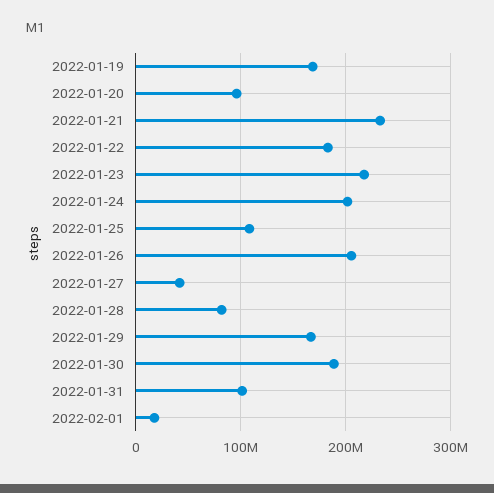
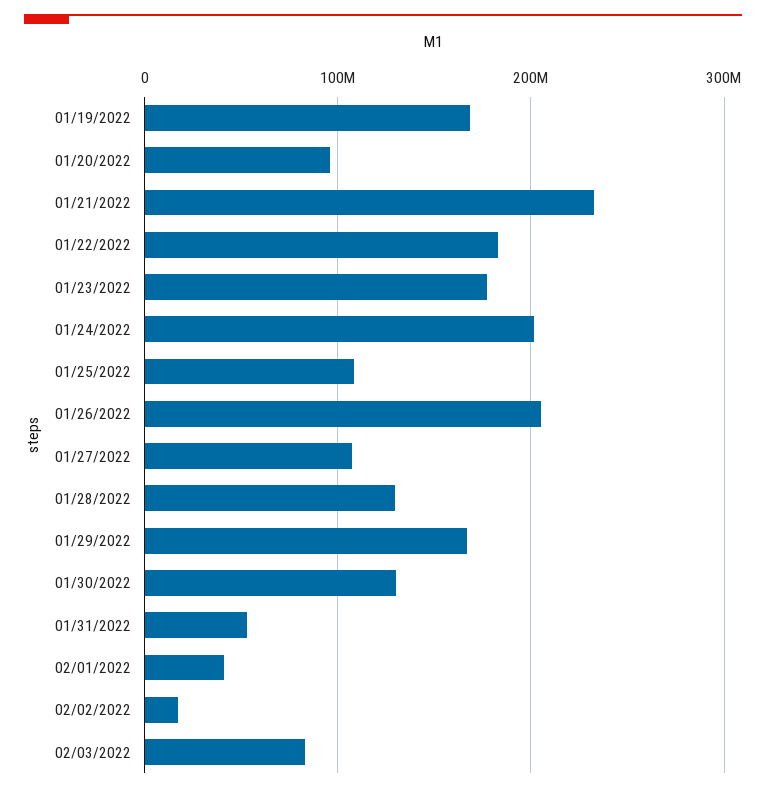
2022-01-23: 220000000 -> 180000000
2022-01-27: 40000000 -> 110000000
2022-01-28: 80000000 -> 130000000
2022-01-30: 190000000 -> 130000000
2022-01-31: 100000000 -> 50000000
2022-02-01: 20000000 -> 40000000
02/02/2022: none -> 20000000
02/03/2022: none -> 80000000

